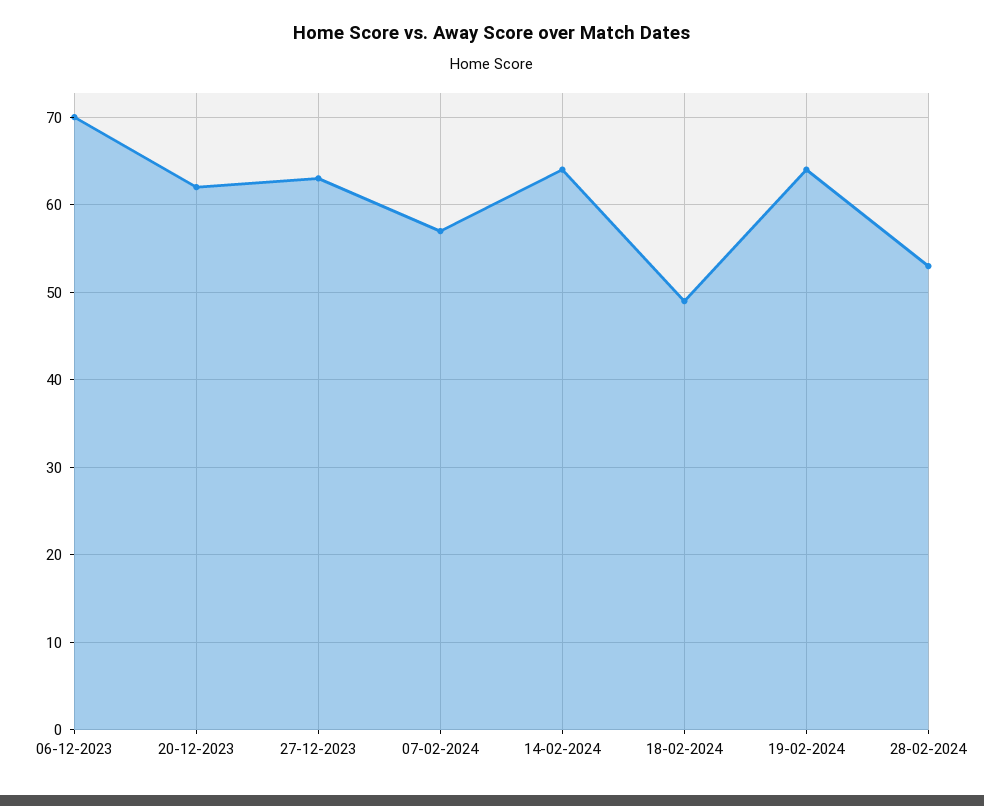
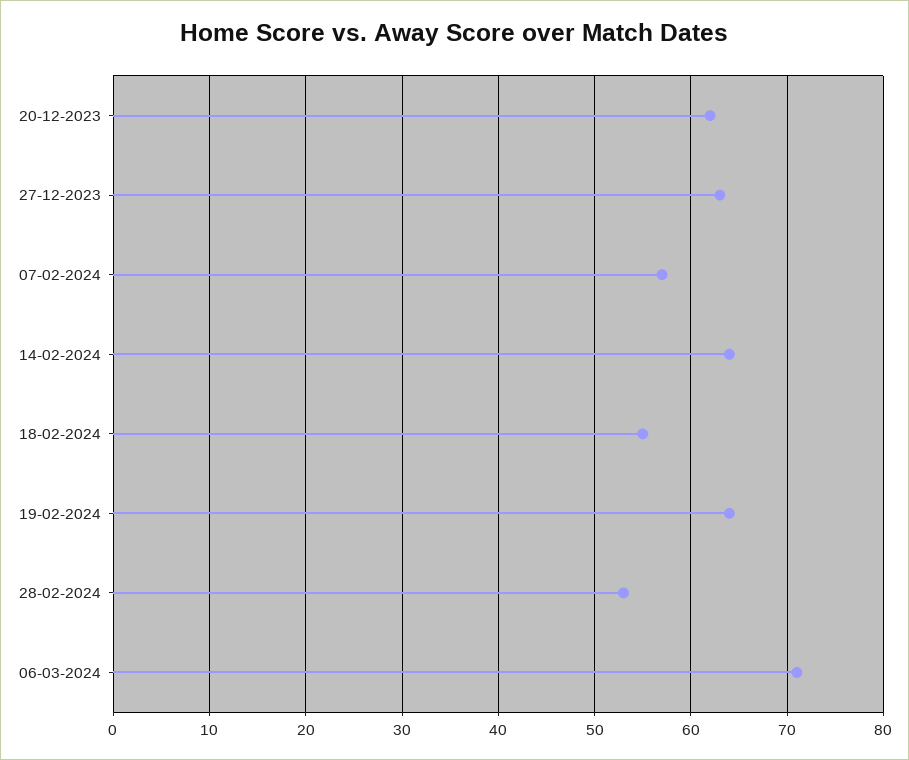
06-12-2023: 70 -> none
18-02-2024: 49 -> 55
06-03-2024: none -> 71

